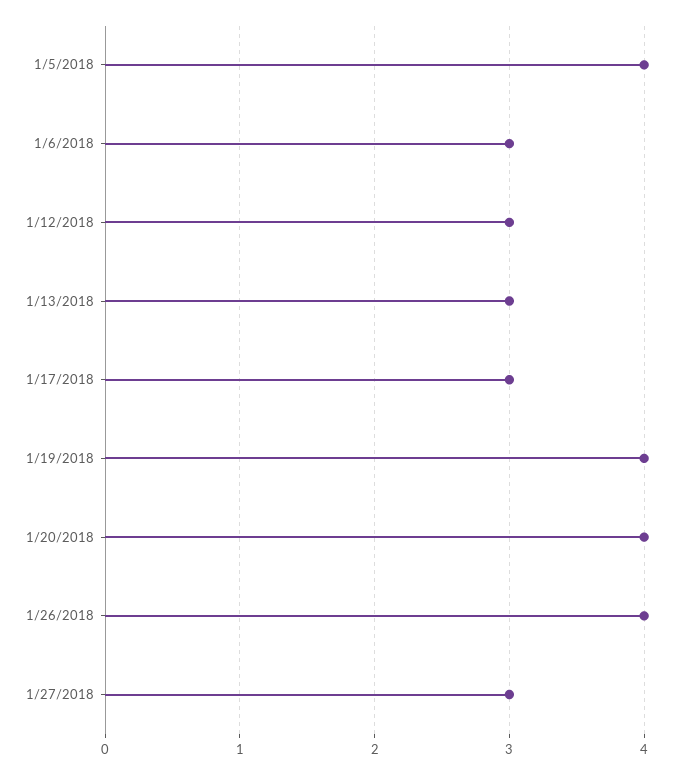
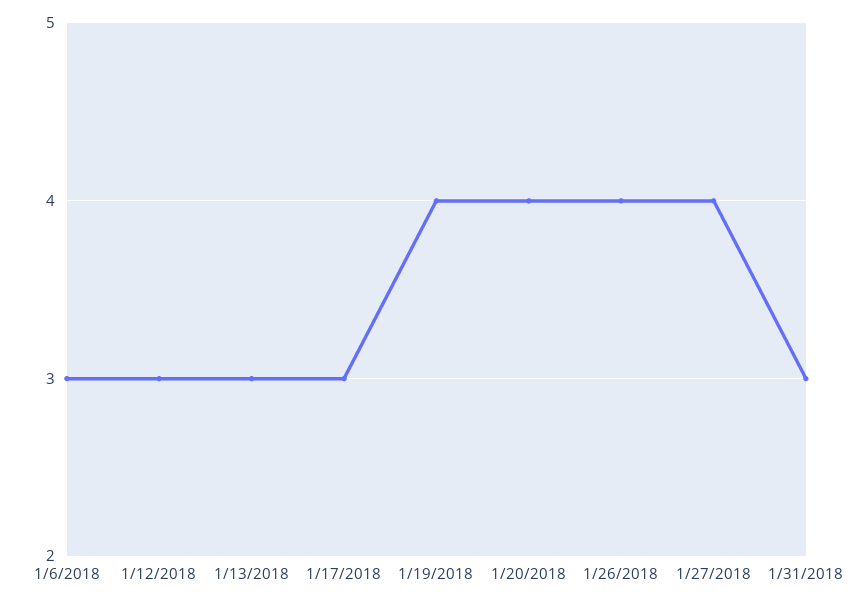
1/5/2018: 4 -> none
1/27/2018: 3 -> 4
1/31/2018: none -> 3

